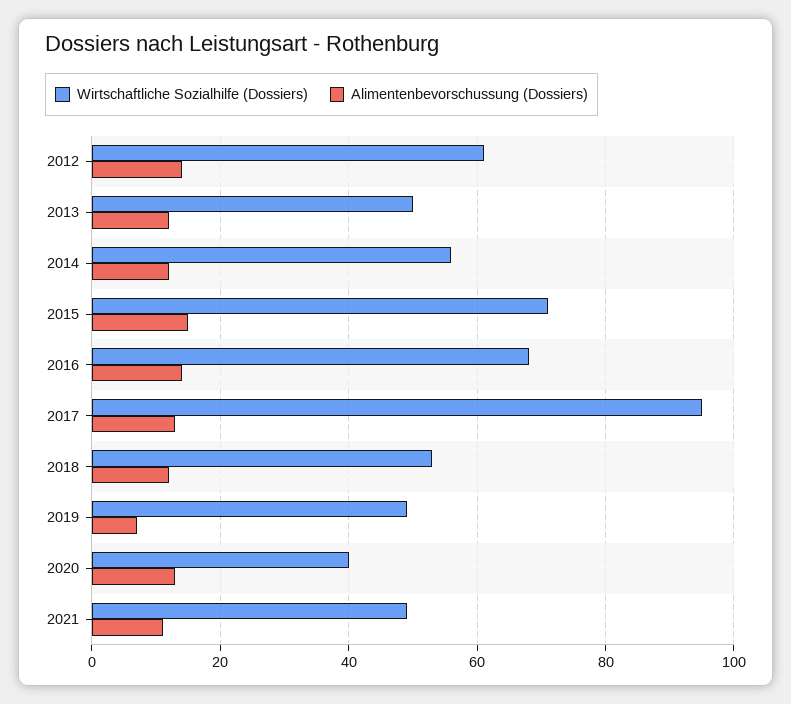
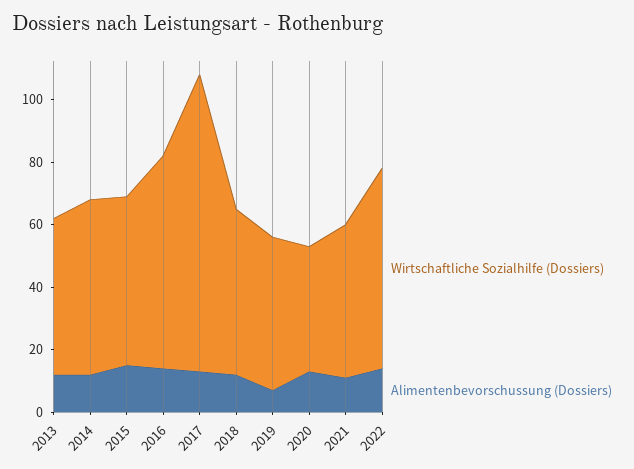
Wirtschaftliche Sozialhilfe (Dossiers), 2012: 60 -> none
Alimentenbevorschussung (Dossiers), 2012: 15 -> none
Wirtschaftliche Sozialhilfe (Dossiers), 2015: 70 -> 55
Wirtschaftliche Sozialhilfe (Dossiers), 2022: none -> 65
Alimentenbevorschussung (Dossiers), 2022: none -> 15

